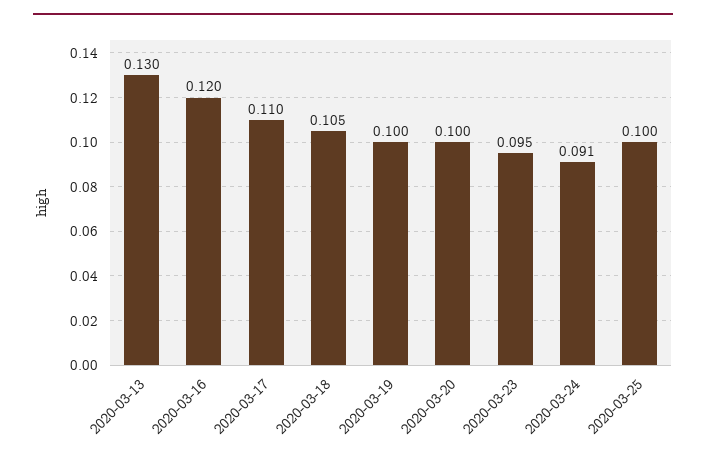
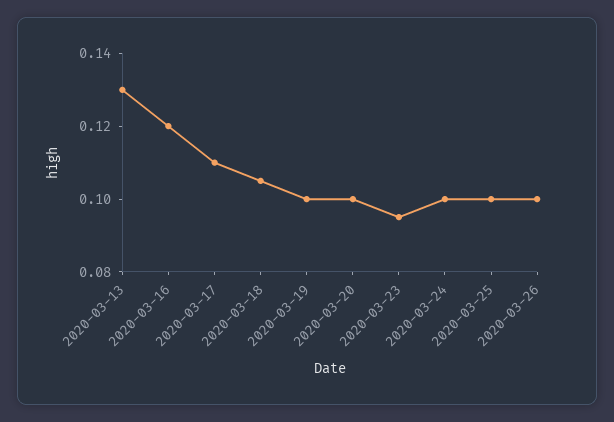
2020-03-24: 0.091 -> 0.1
2020-03-26: none -> 0.1

